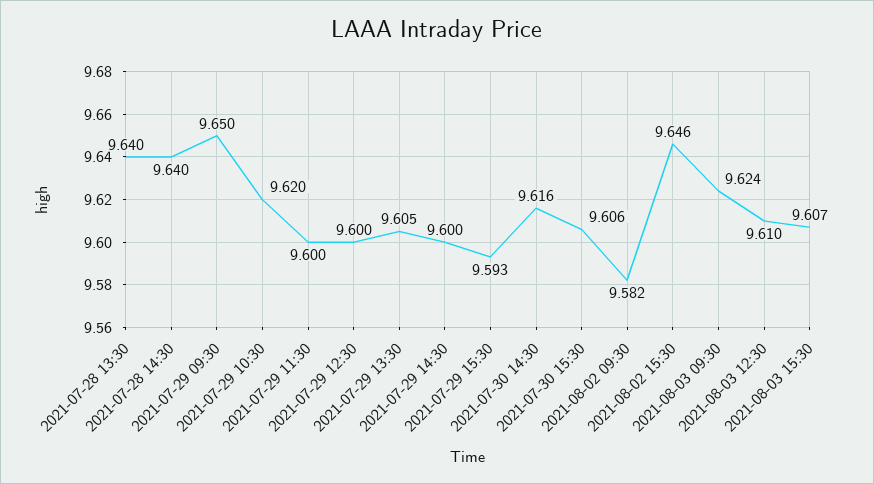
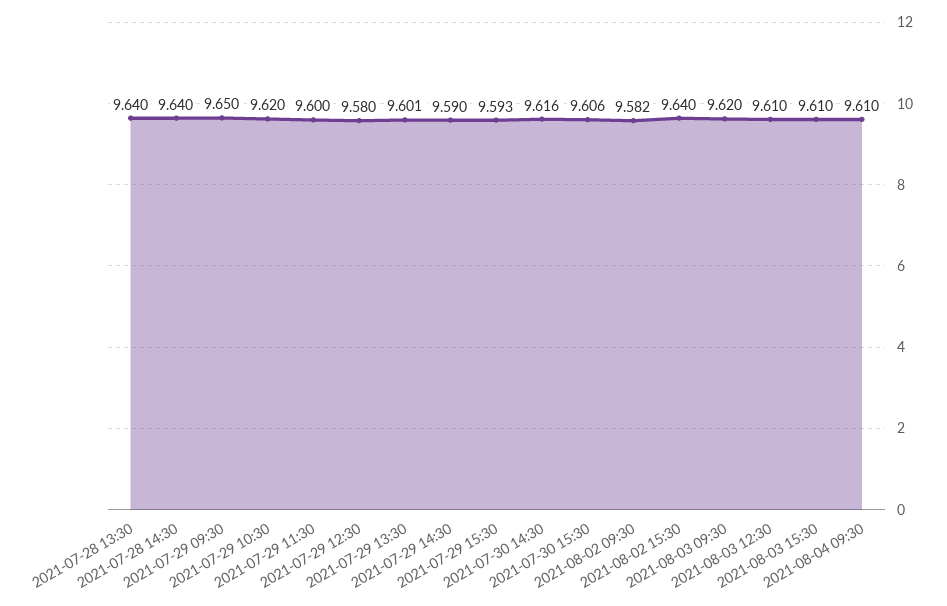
2021-07-29 12:30: 9.6 -> 9.58
2021-07-29 13:30: 9.605 -> 9.601
2021-07-29 14:30: 9.6 -> 9.59
2021-08-02 15:30: 9.646 -> 9.64
2021-08-03 09:30: 9.624 -> 9.62
2021-08-03 15:30: 9.607 -> 9.61
2021-08-04 09:30: none -> 9.61

